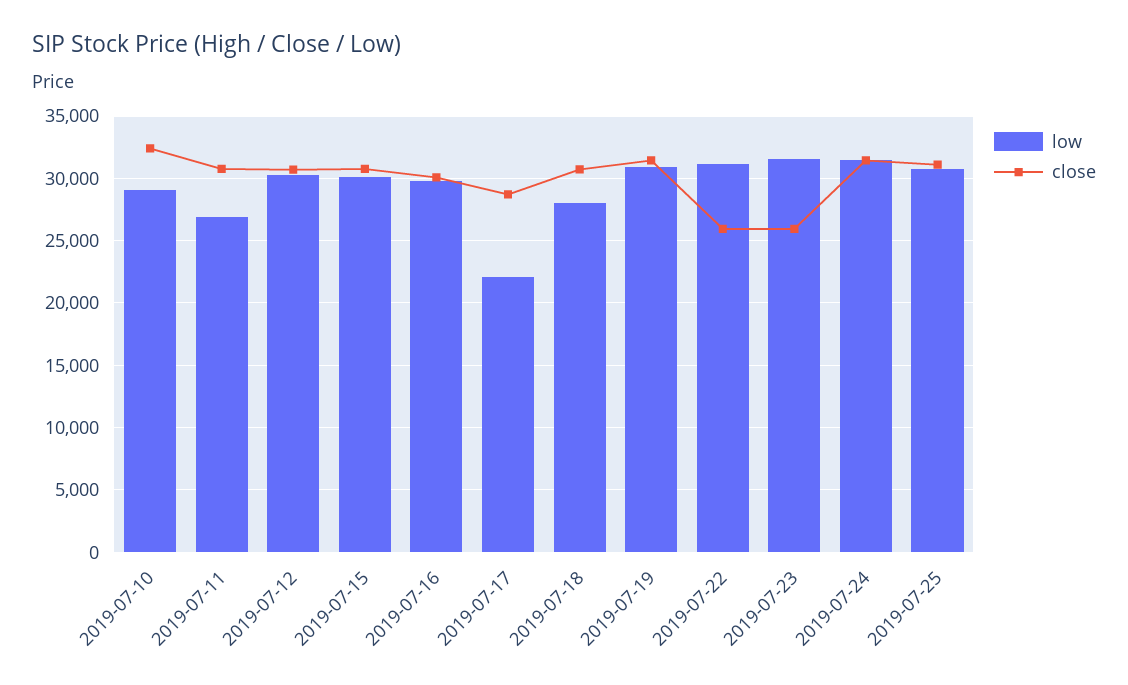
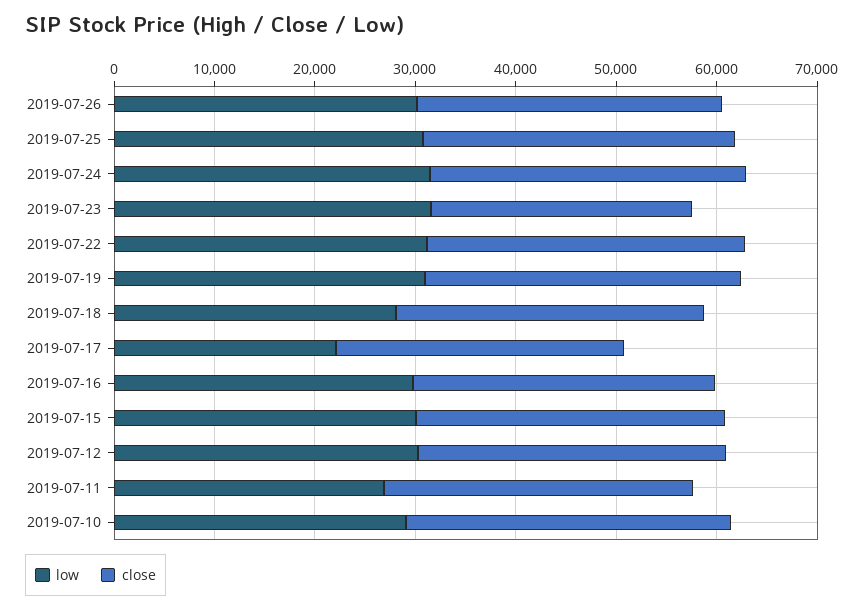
close, 2019-07-22: 26000 -> 32000
low, 2019-07-26: none -> 30000
close, 2019-07-26: none -> 30000

